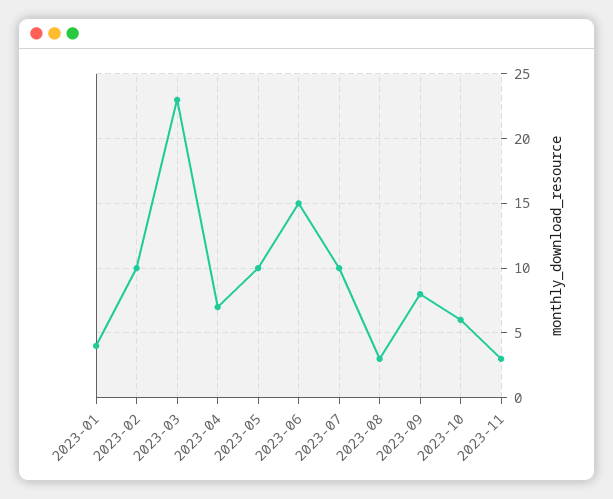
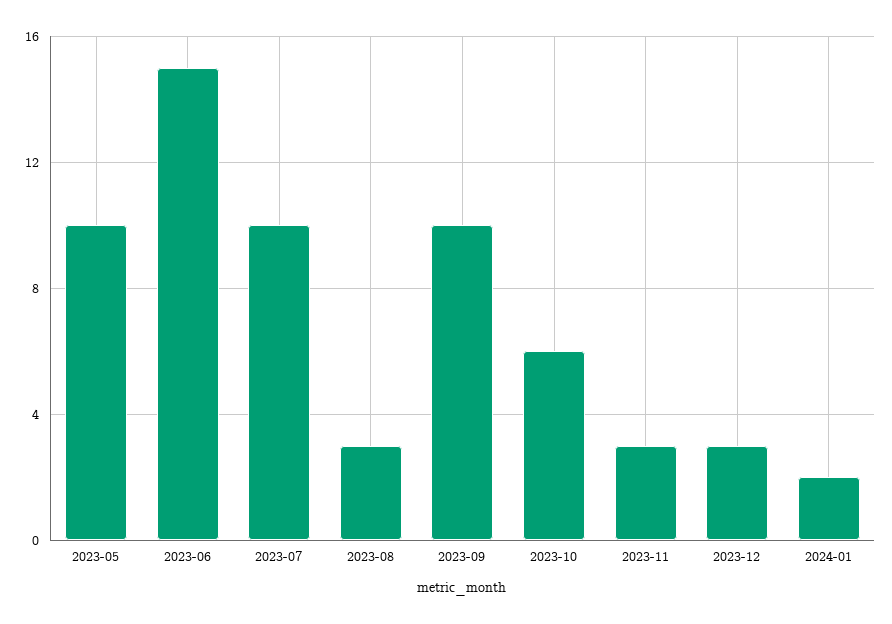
2023-01: 4 -> none
2023-02: 10 -> none
2023-03: 23 -> none
2023-04: 7 -> none
2023-09: 8 -> 10
2023-12: none -> 3
2024-01: none -> 2

